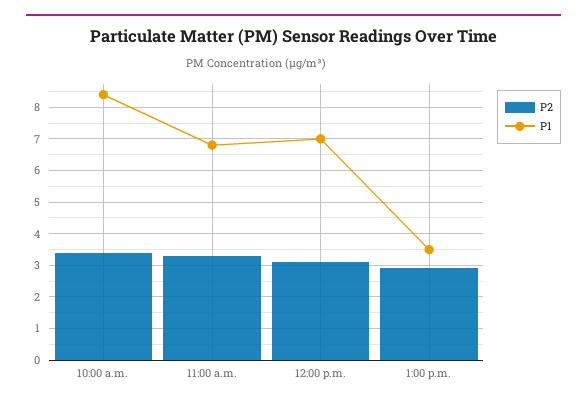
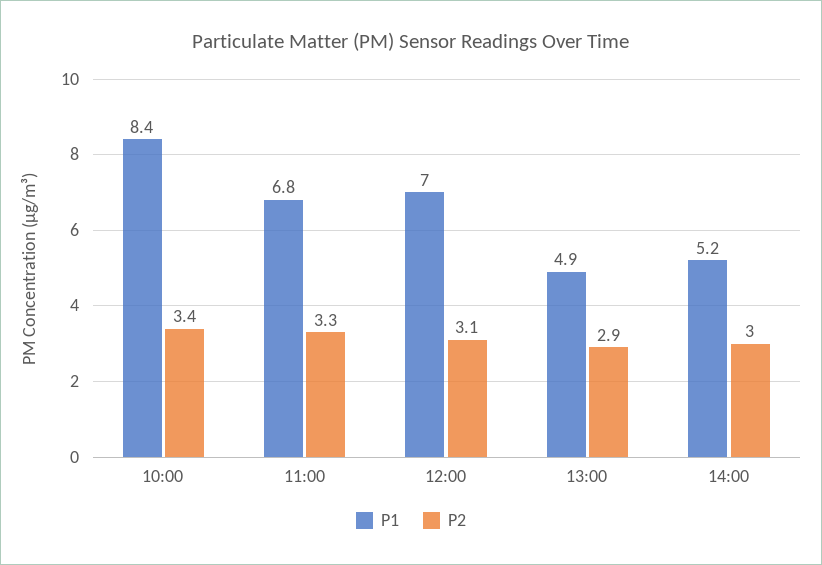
P1, 1:00 p.m.: 3.5 -> 4.9
P1, 14:00: none -> 5.2
P2, 14:00: none -> 3

